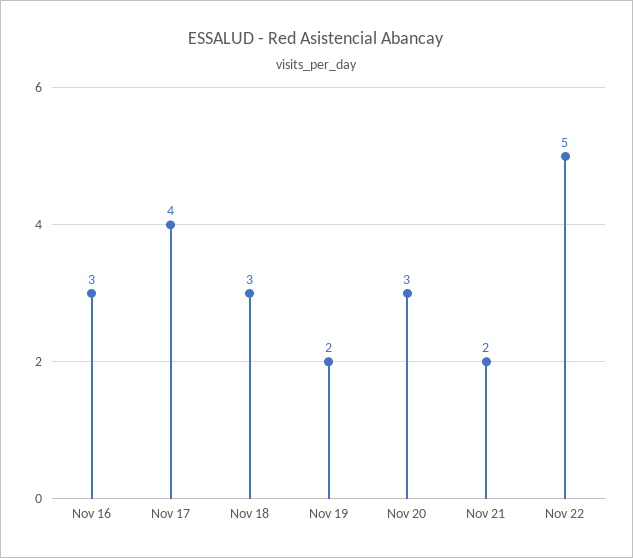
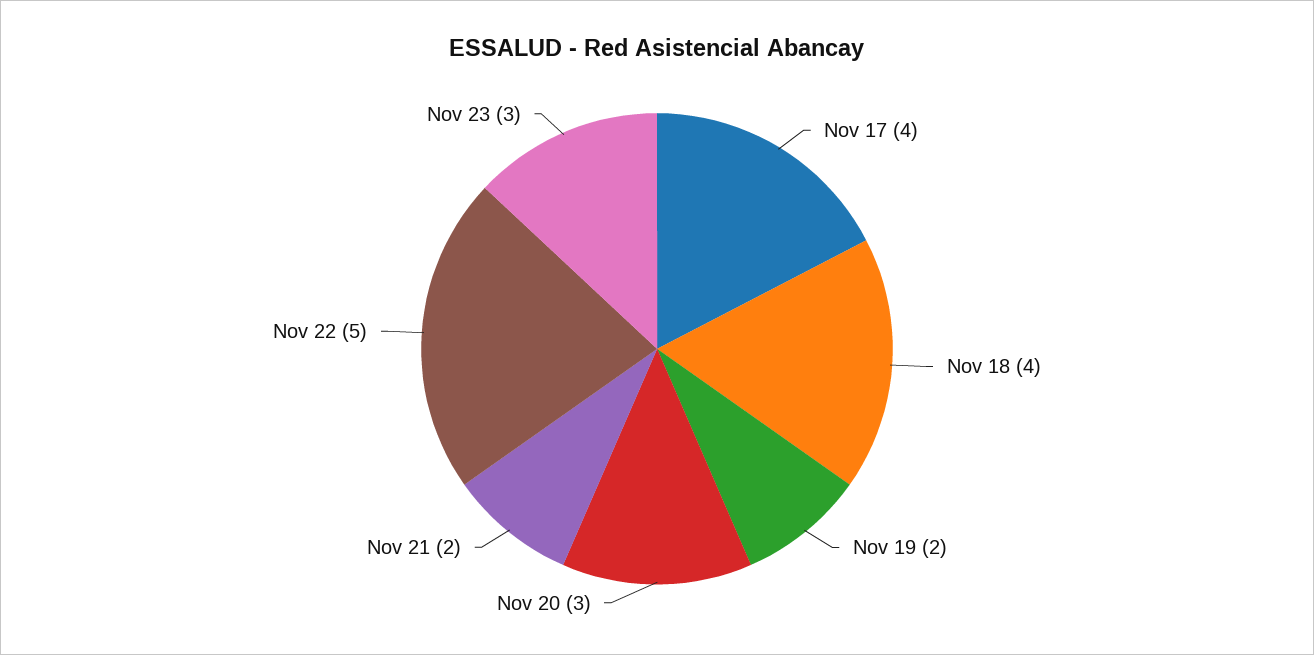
Nov 16: 3 -> none
Nov 18: 3 -> 4
Nov 23: none -> 3

